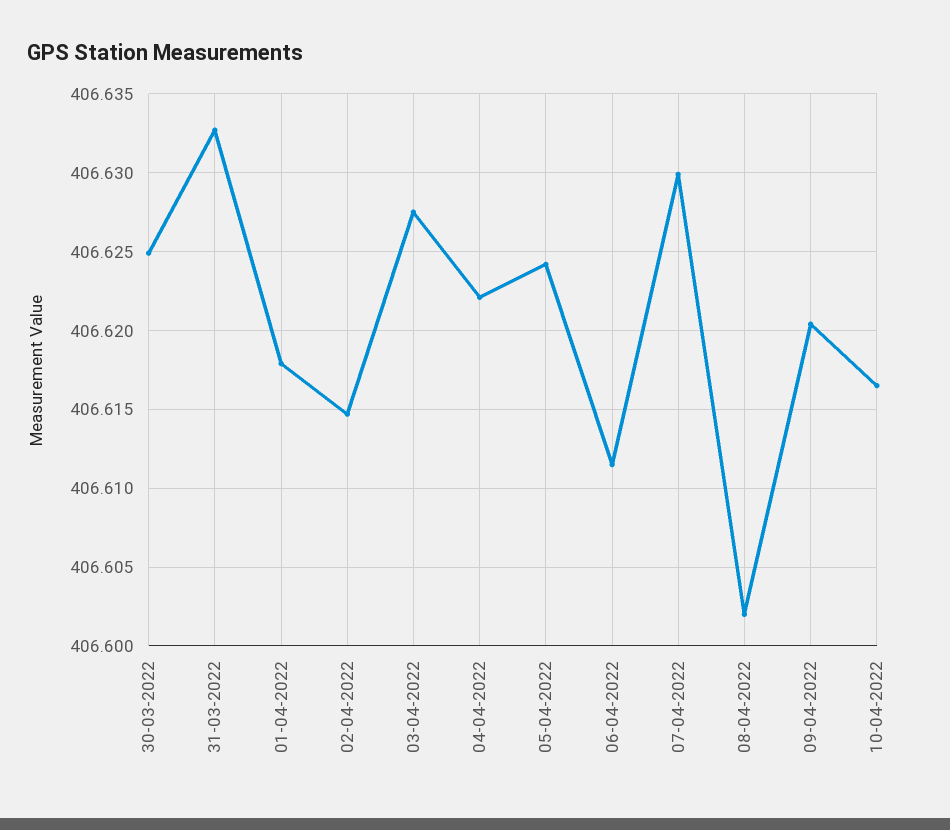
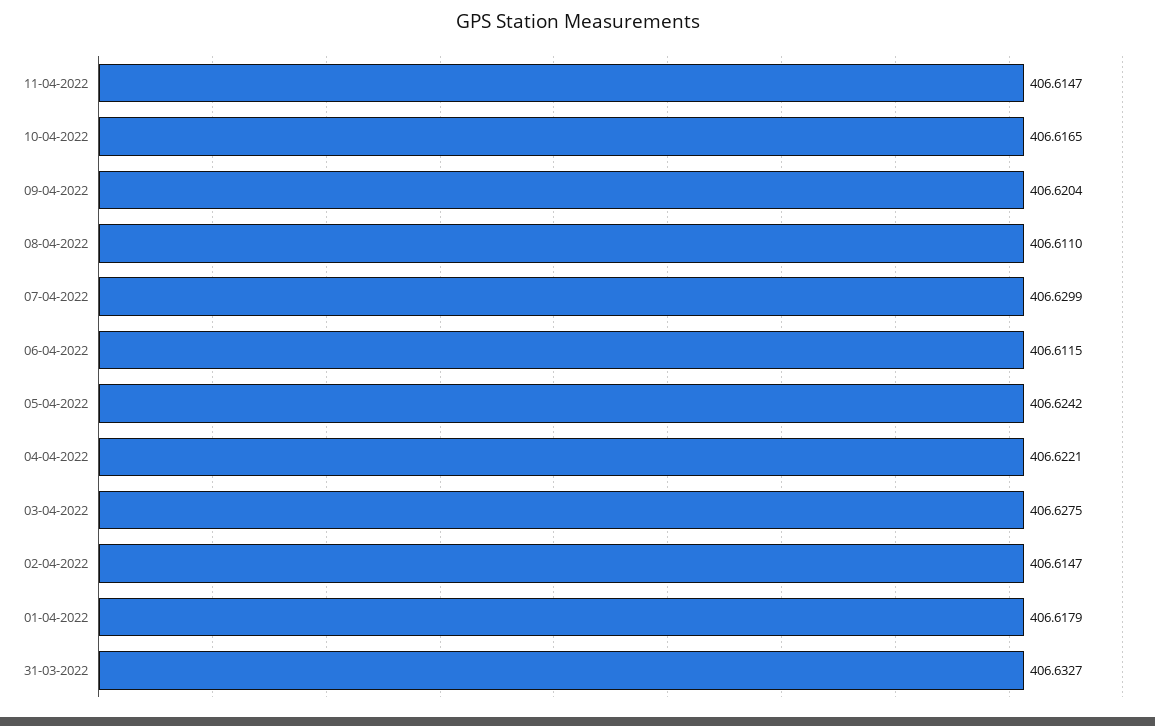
30-03-2022: 406.625 -> none
08-04-2022: 406.602 -> 406.611
11-04-2022: none -> 406.6147

